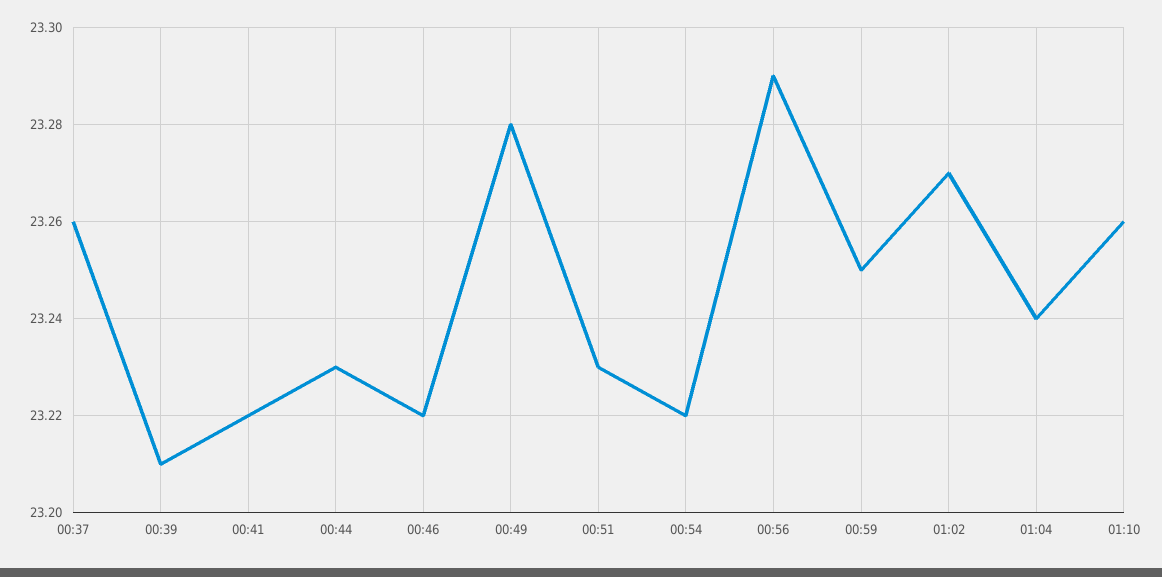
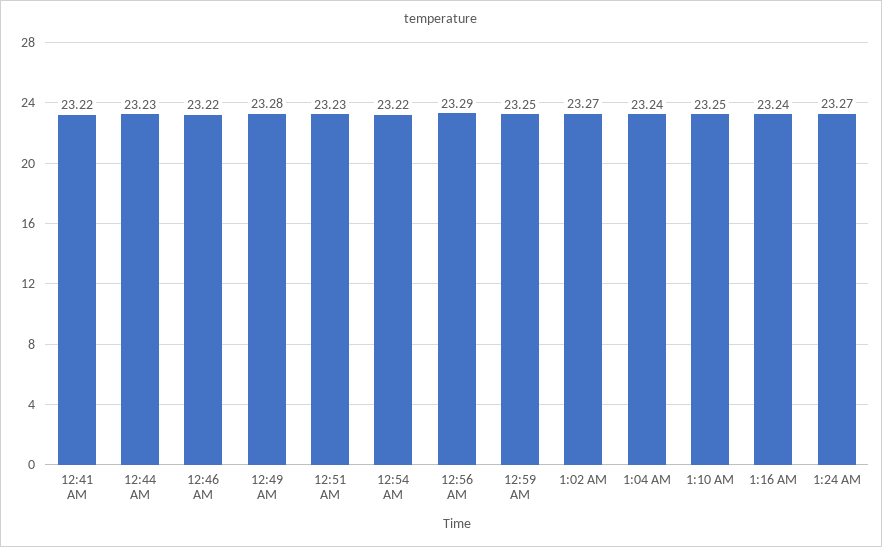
00:37: 23.26 -> none
00:39: 23.21 -> none
01:10: 23.26 -> 23.25
1:16 AM: none -> 23.24
1:24 AM: none -> 23.27

